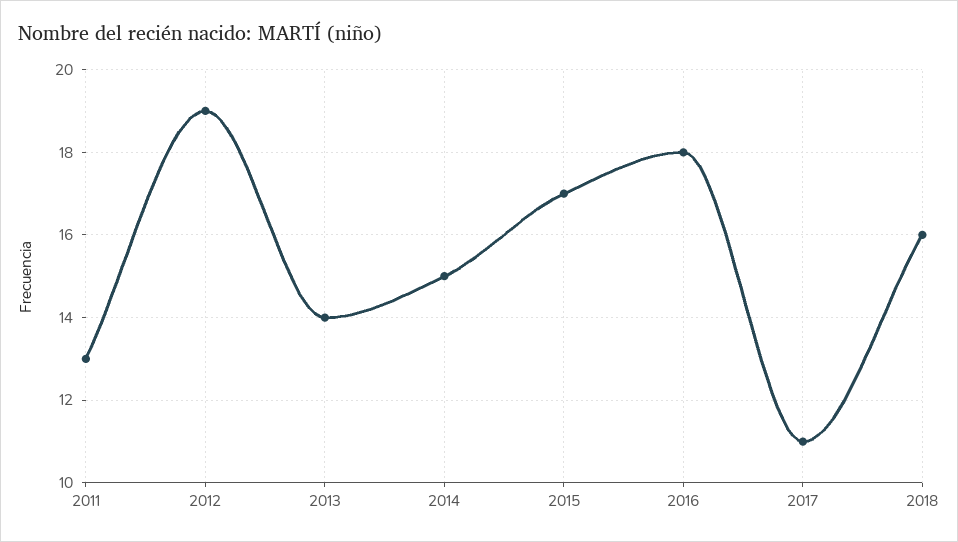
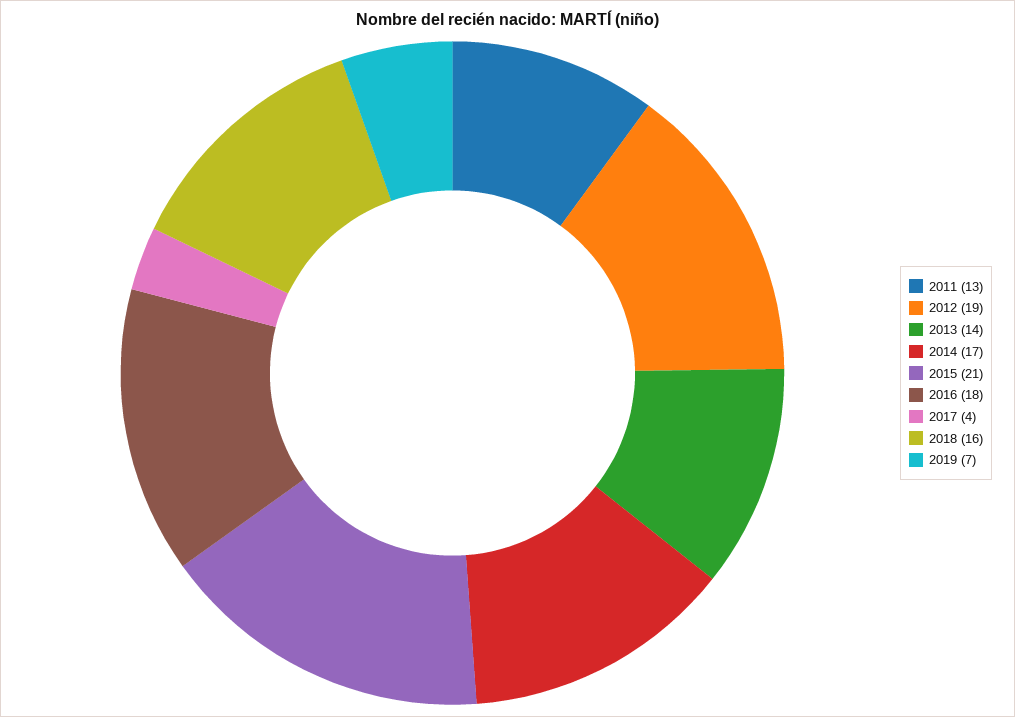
2014: 15 -> 17
2015: 17 -> 21
2017: 11 -> 4
2019: none -> 7

